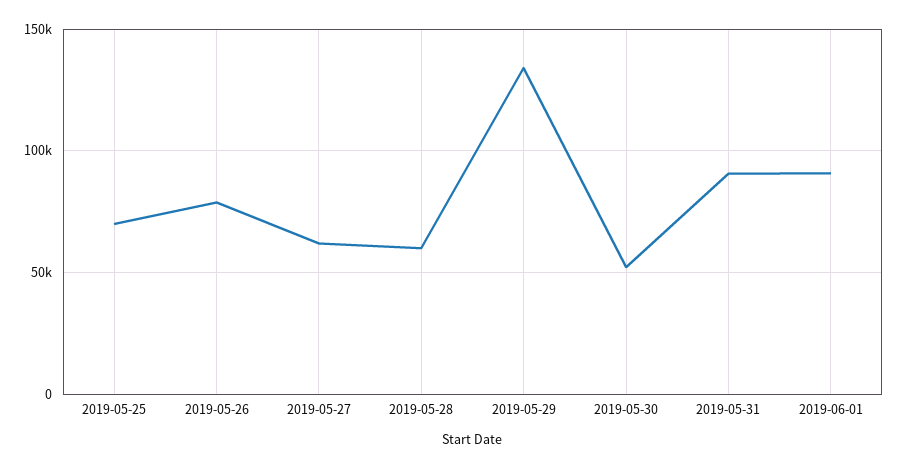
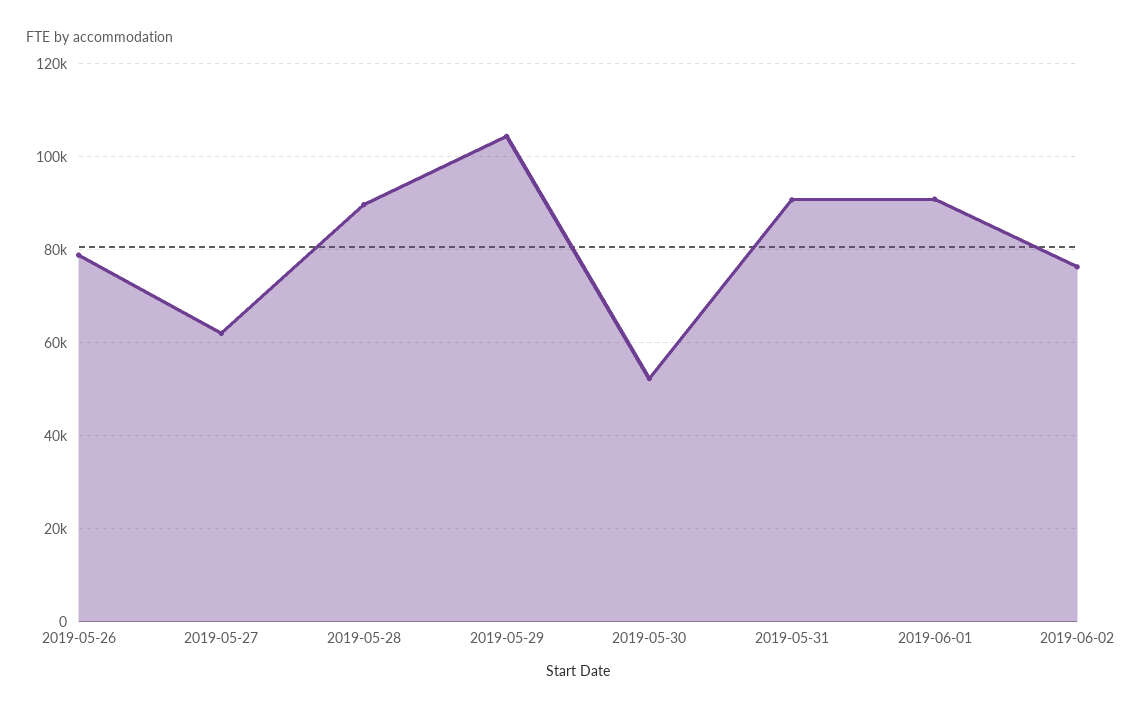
2019-05-25: 70000 -> none
2019-05-28: 60000 -> 90000
2019-05-29: 135000 -> 104000
2019-06-02: none -> 76000

